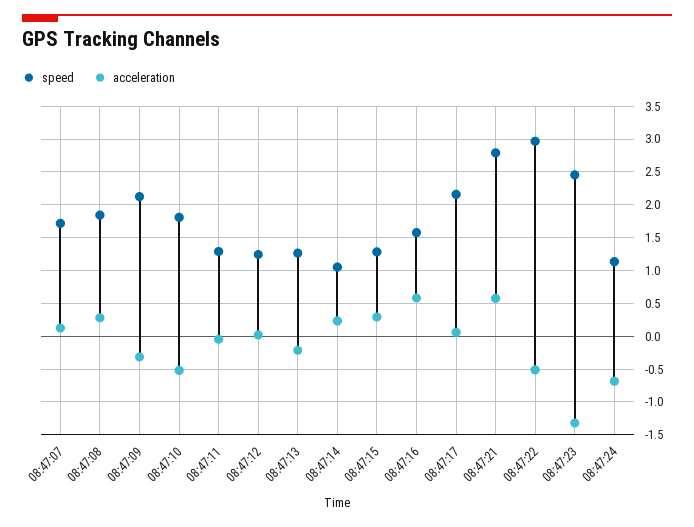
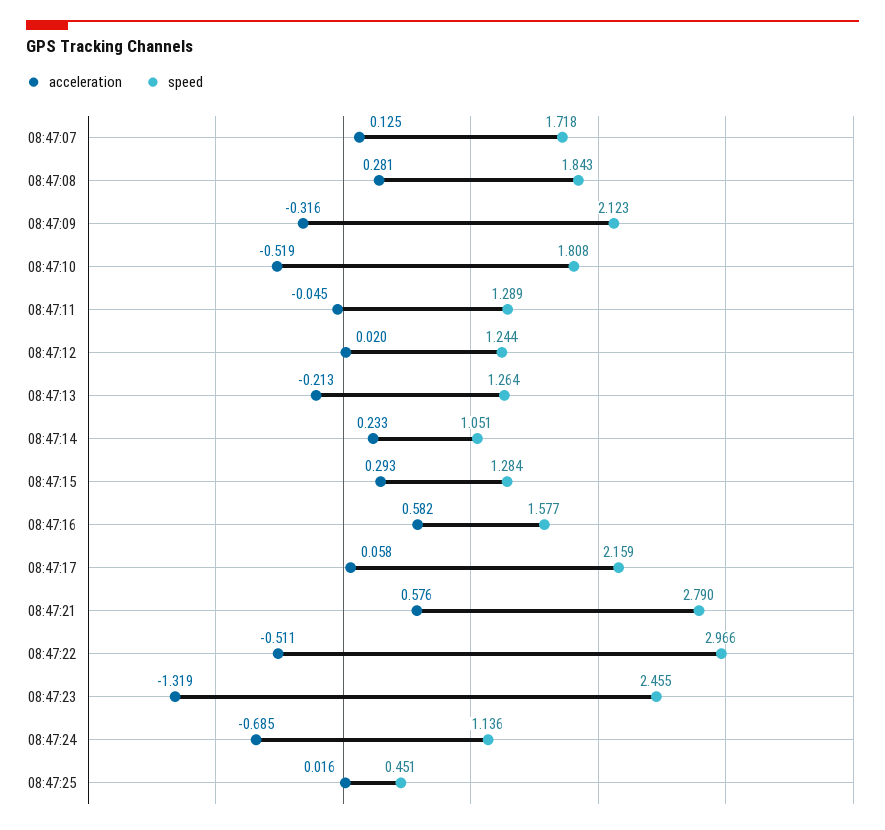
acceleration, 08:47:25: none -> 0.016
speed, 08:47:25: none -> 0.451

